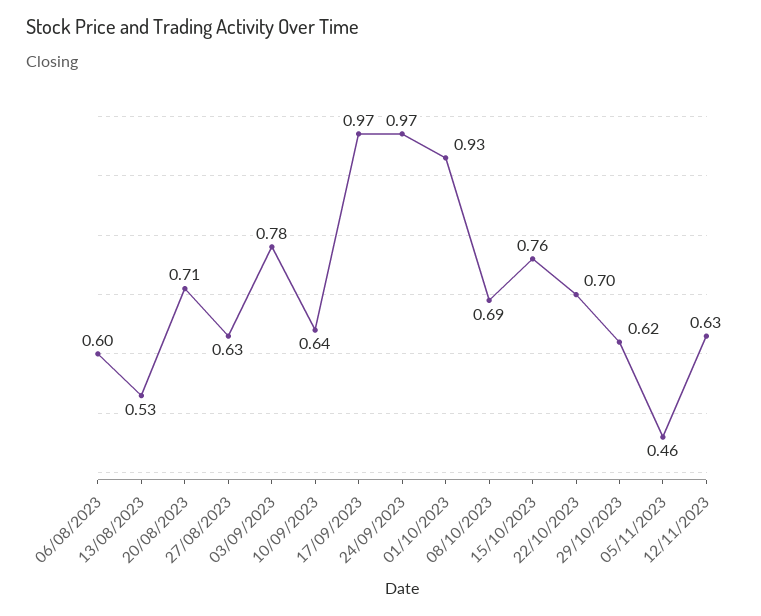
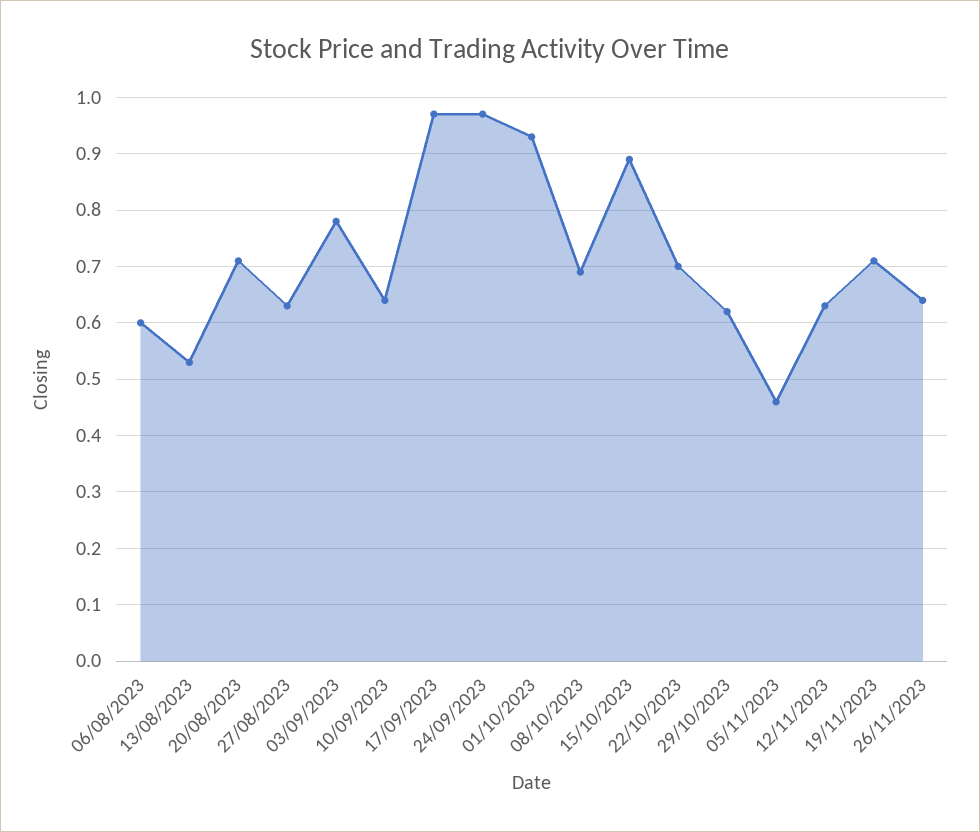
15/10/2023: 0.76 -> 0.9
19/11/2023: none -> 0.7
26/11/2023: none -> 0.65

